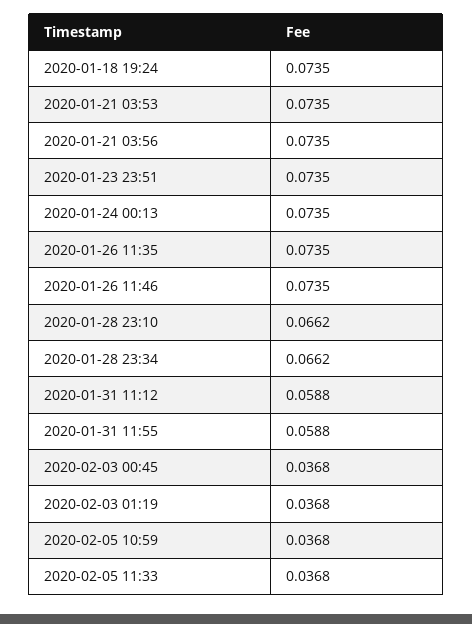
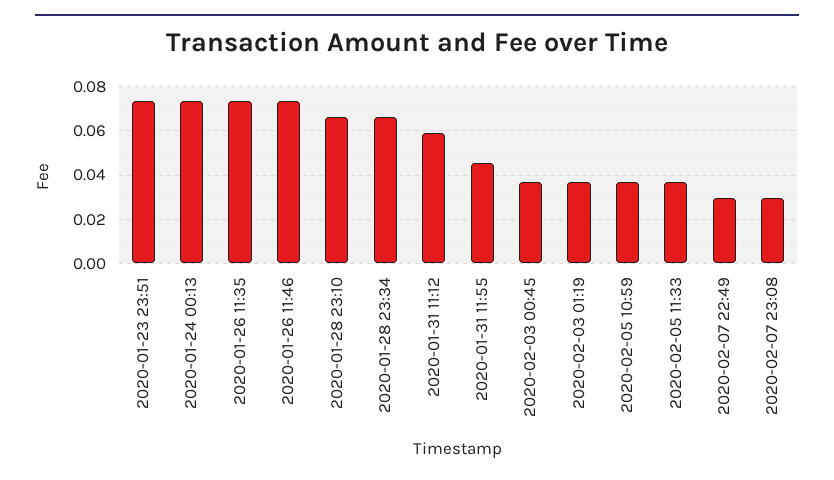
2020-01-18 19:24: 0.0735 -> none
2020-01-21 03:53: 0.0735 -> none
2020-01-21 03:56: 0.0735 -> none
2020-01-31 11:55: 0.0588 -> 0.045
2020-02-07 22:49: none -> 0.03
2020-02-07 23:08: none -> 0.03

